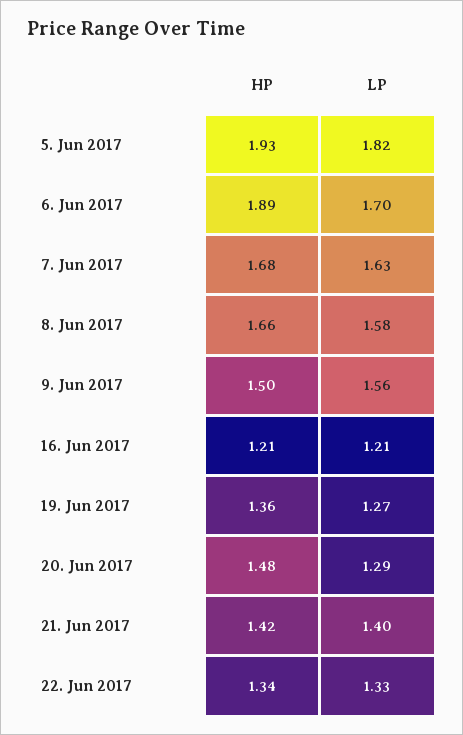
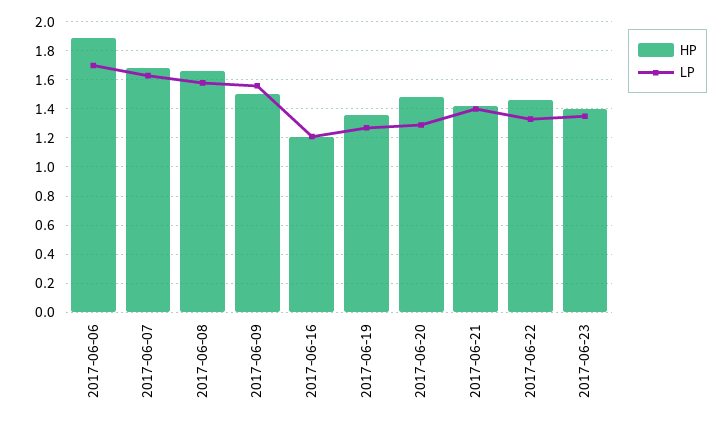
HP, 5. Jun 2017: 1.93 -> none
LP, 5. Jun 2017: 1.82 -> none
HP, 22. Jun 2017: 1.34 -> 1.45
HP, 2017-06-23: none -> 1.4
LP, 2017-06-23: none -> 1.35

